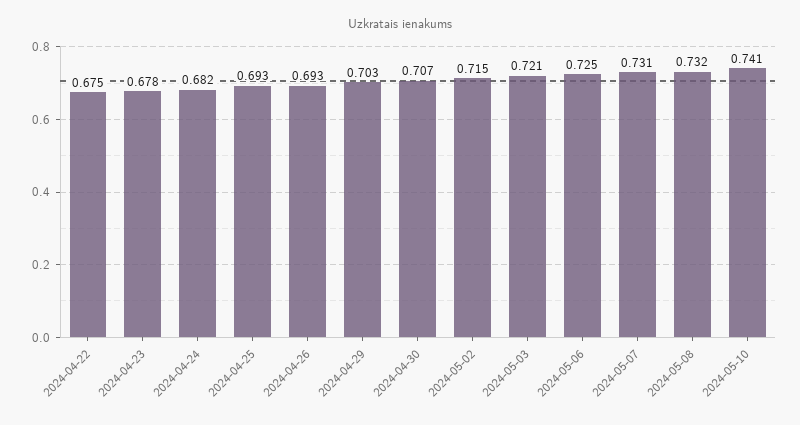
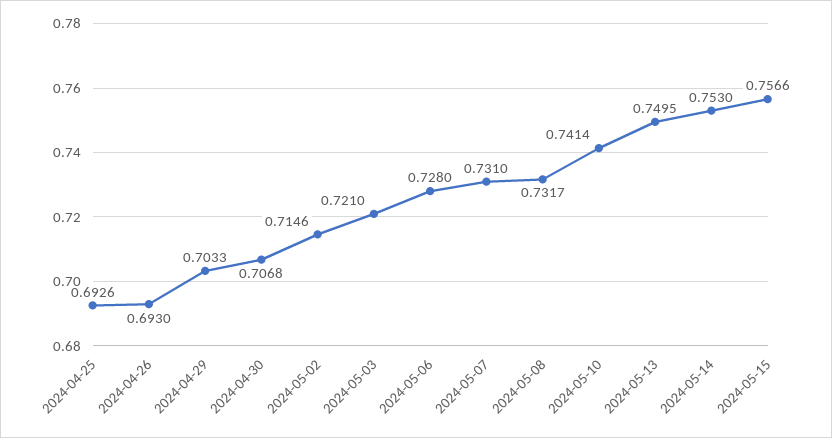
2024-04-22: 0.675 -> none
2024-04-23: 0.678 -> none
2024-04-24: 0.682 -> none
2024-05-06: 0.725 -> 0.728
2024-05-13: none -> 0.7495
2024-05-14: none -> 0.753
2024-05-15: none -> 0.7566

